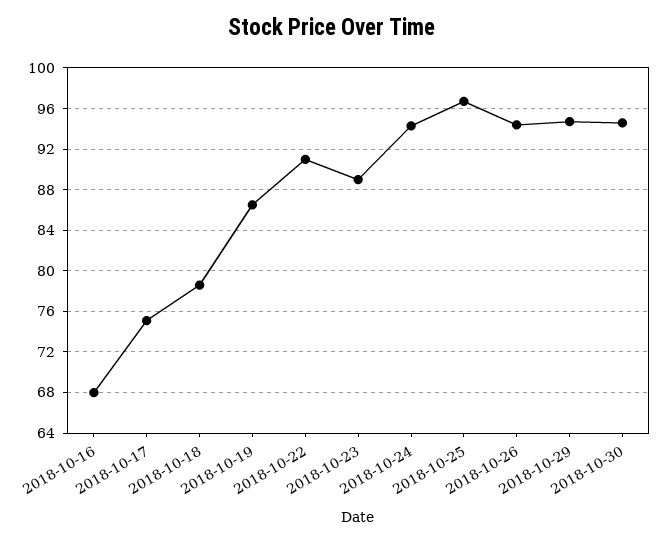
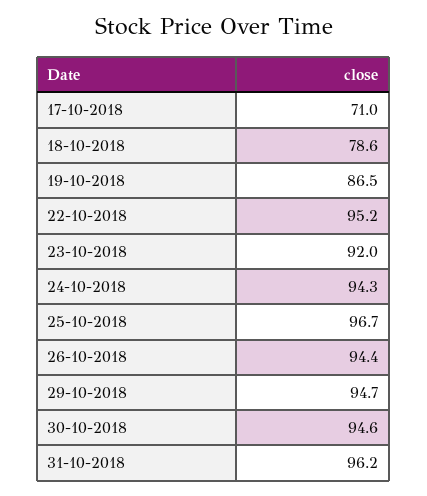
2018-10-16: 68 -> none
2018-10-17: 75 -> 71
2018-10-22: 91 -> 95.2
2018-10-23: 89 -> 92
31-10-2018: none -> 96.2

